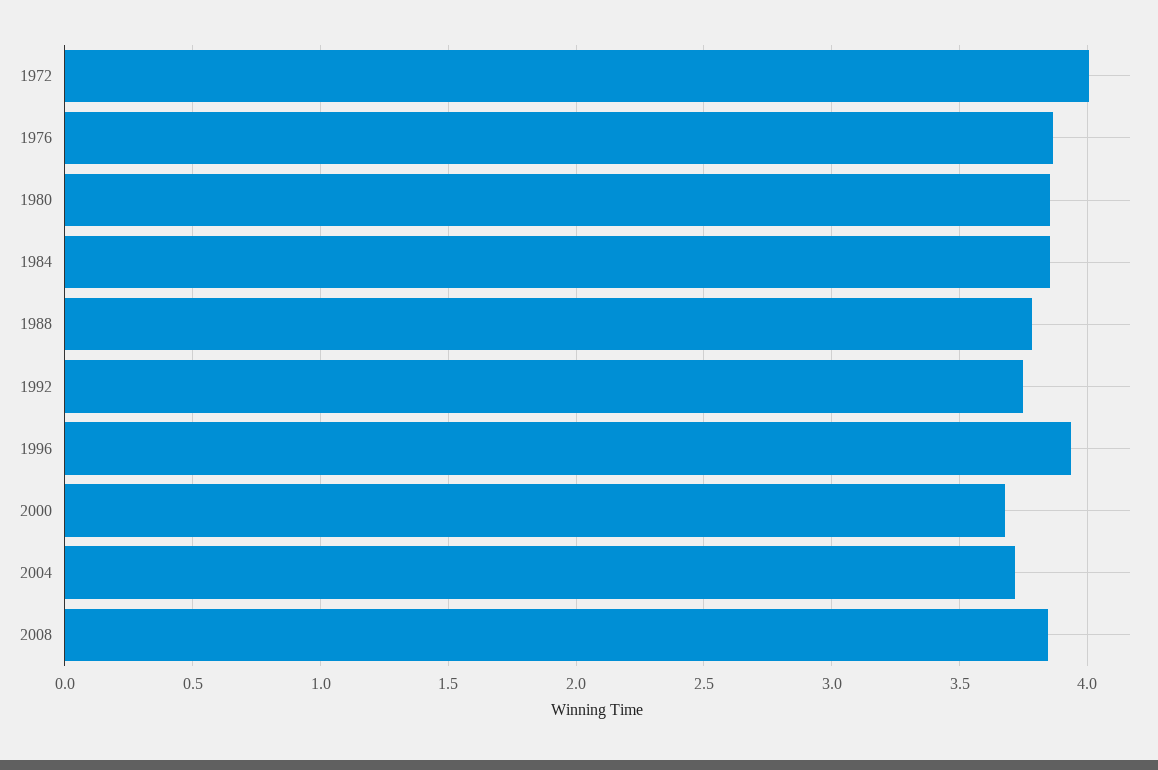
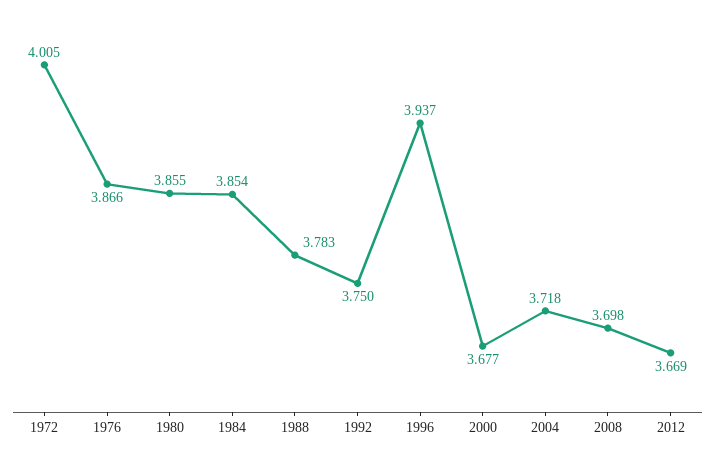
2008: 3.85 -> 3.698
2012: none -> 3.669

